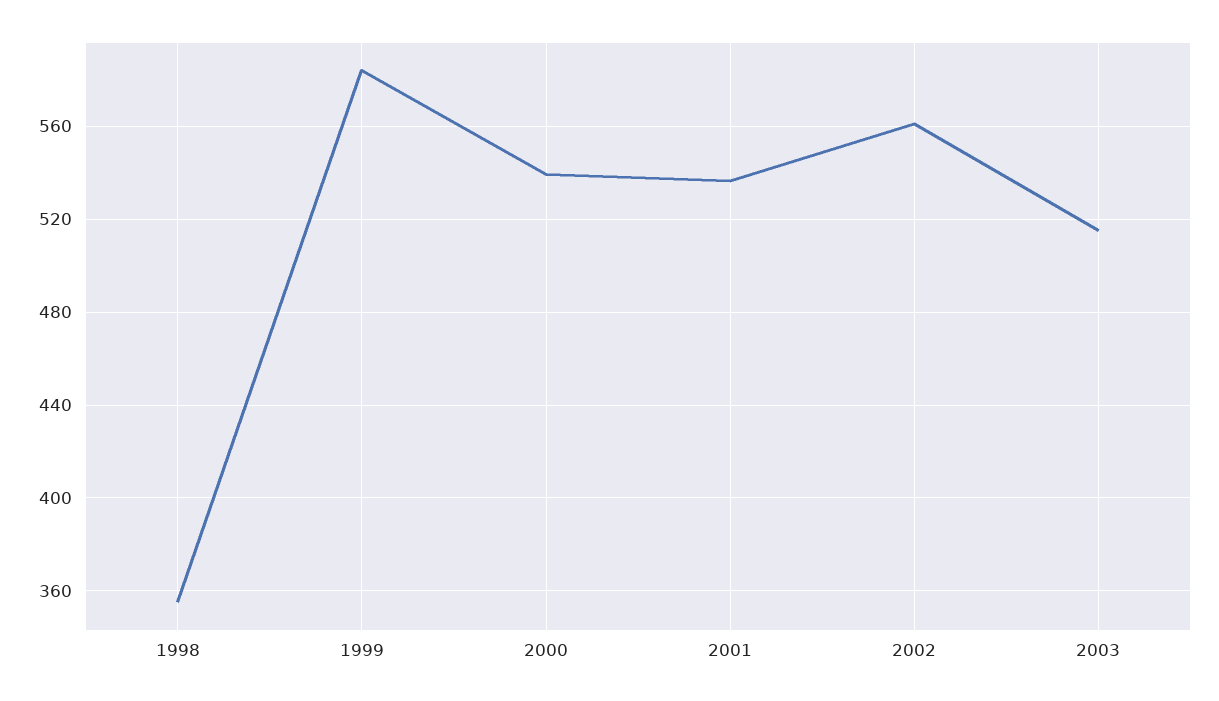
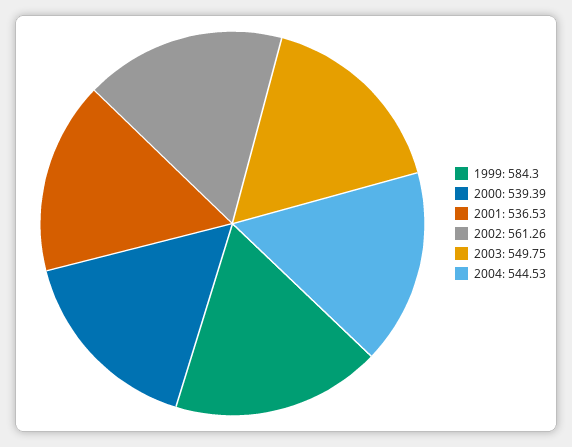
1998: 355 -> none
2003: 515 -> 549.75
2004: none -> 544.53

